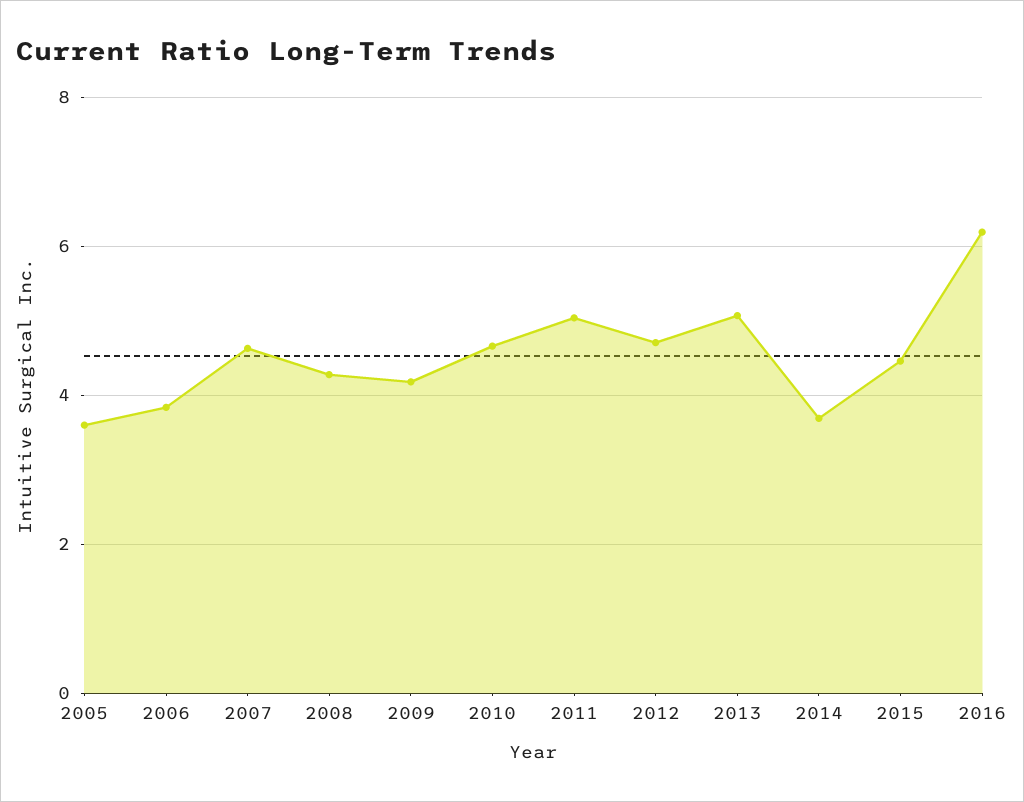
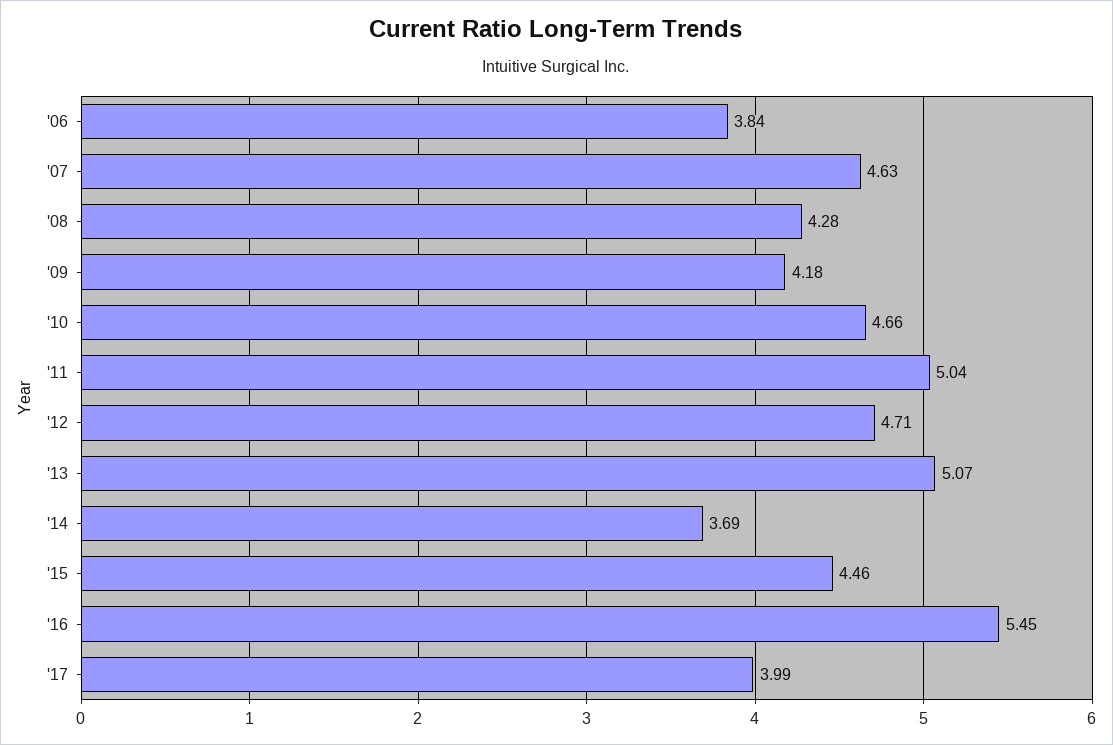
2005: 3.6 -> none
2016: 6.2 -> 5.45
'17: none -> 3.99

